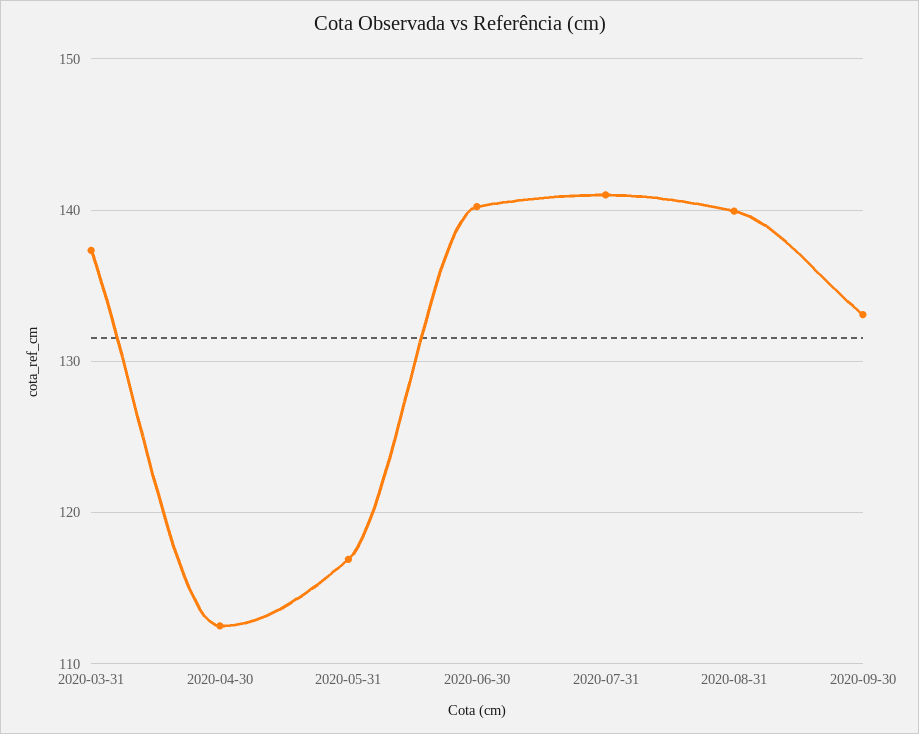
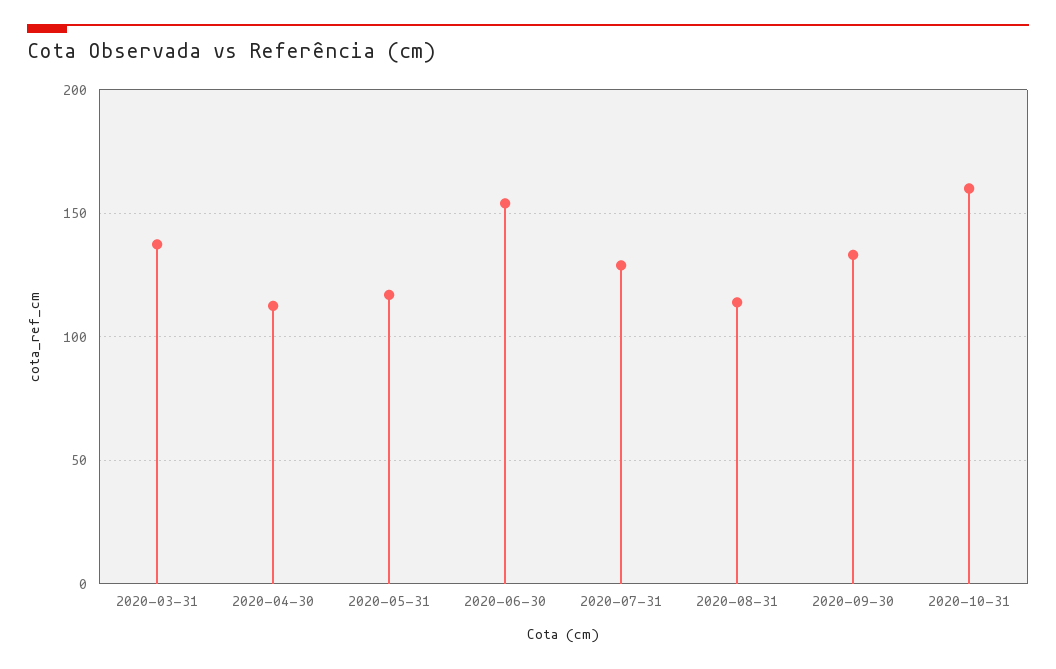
2020-06-30: 140 -> 155
2020-07-31: 141 -> 130
2020-08-31: 140 -> 115
2020-10-31: none -> 160

